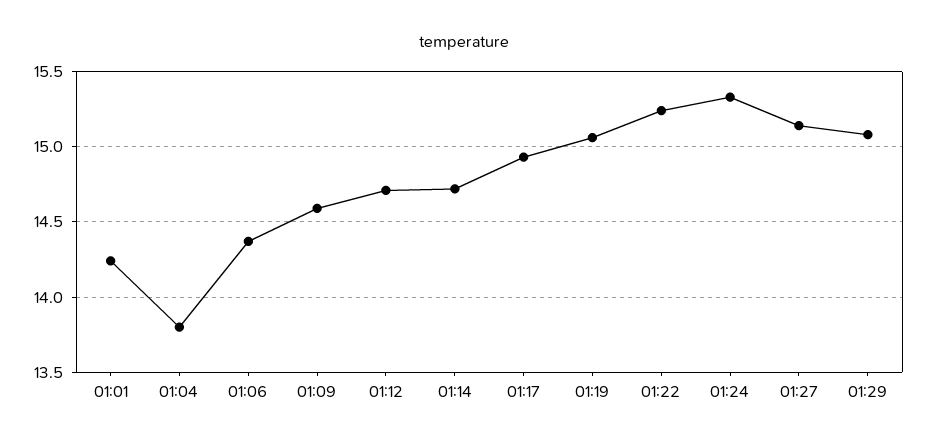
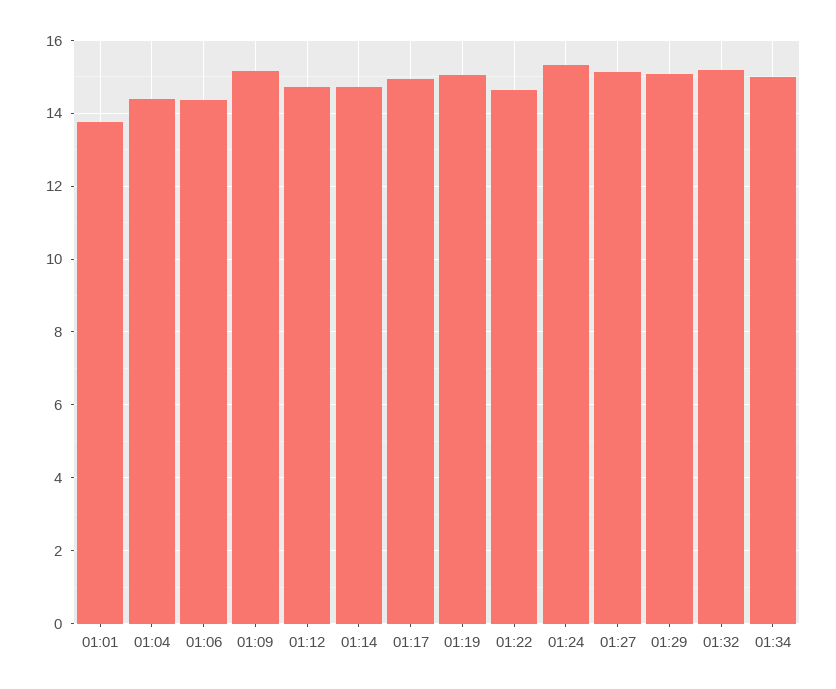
01:01: 14.25 -> 13.8
01:04: 13.8 -> 14.4
01:09: 14.6 -> 15.2
01:22: 15.25 -> 14.6
01:32: none -> 15.2
01:34: none -> 15

